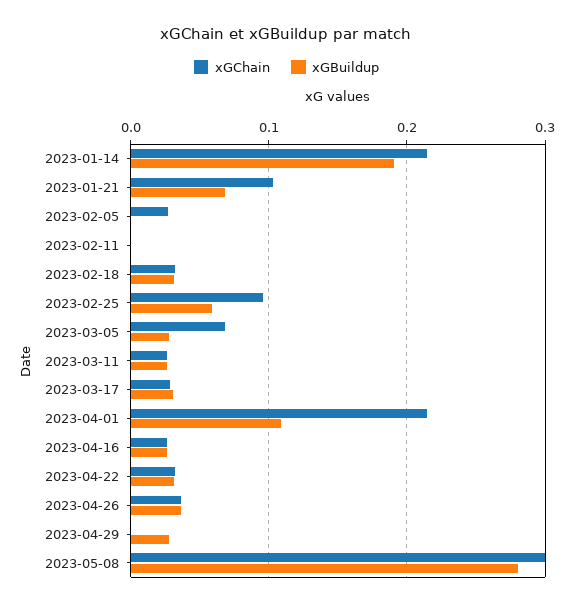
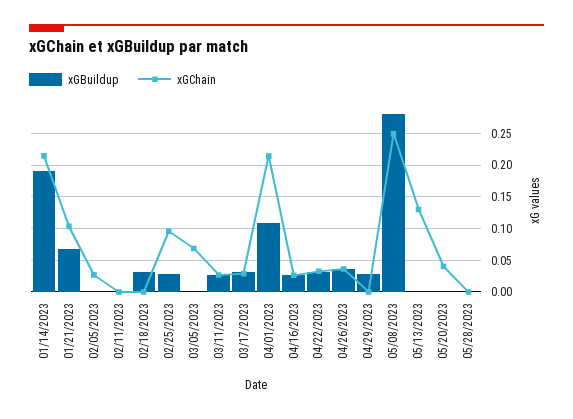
xGChain, 2023-02-18: 0.03 -> 0
xGBuildup, 2023-02-25: 0.06 -> 0.03
xGBuildup, 2023-03-05: 0.03 -> 0
xGChain, 2023-05-08: 0.3 -> 0.25
xGBuildup, 05/13/2023: none -> 0
xGChain, 05/13/2023: none -> 0.13
xGBuildup, 05/20/2023: none -> 0
xGChain, 05/20/2023: none -> 0.04
xGBuildup, 05/28/2023: none -> 0
xGChain, 05/28/2023: none -> 0

